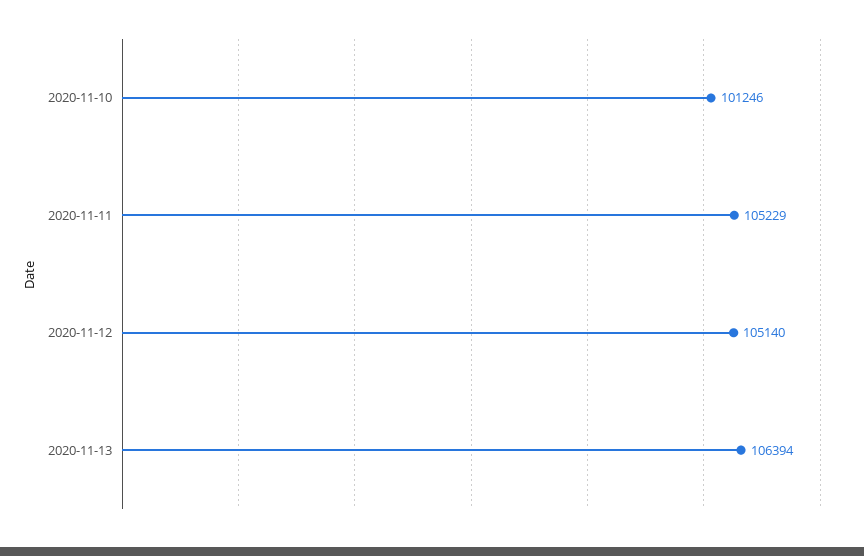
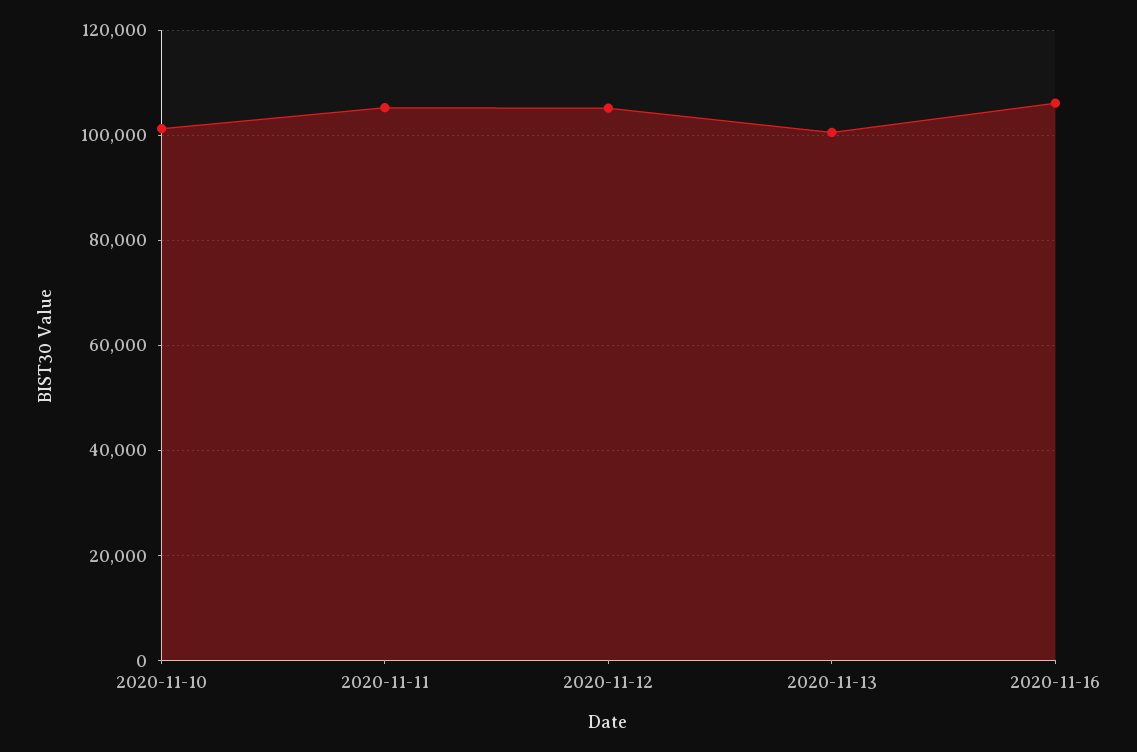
2020-11-13: 106394 -> 100000
2020-11-16: none -> 106000

